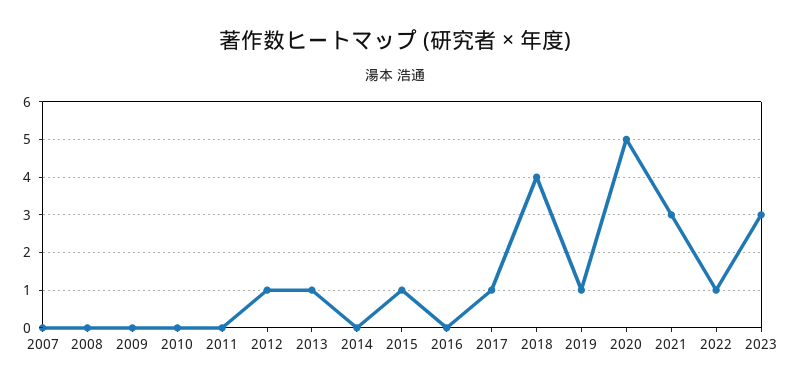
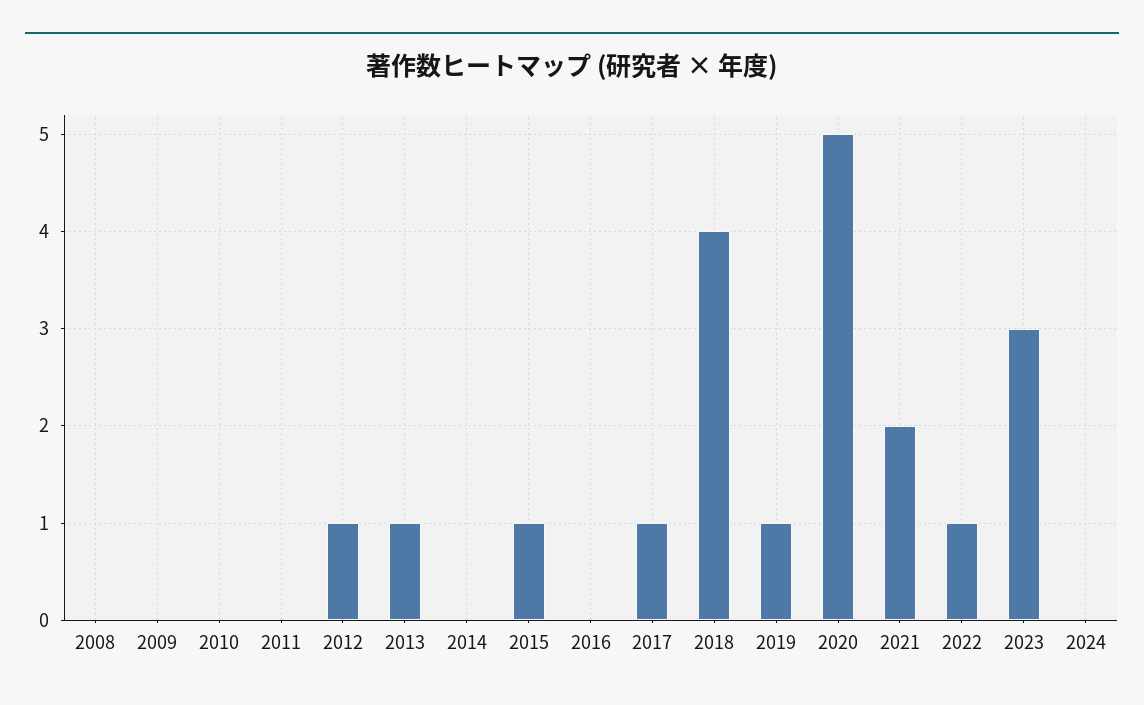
2007: 0 -> none
2021: 3 -> 2
2024: none -> 0

